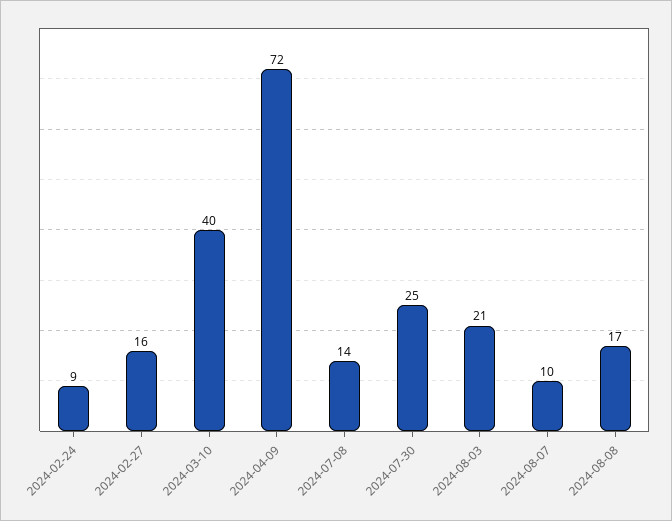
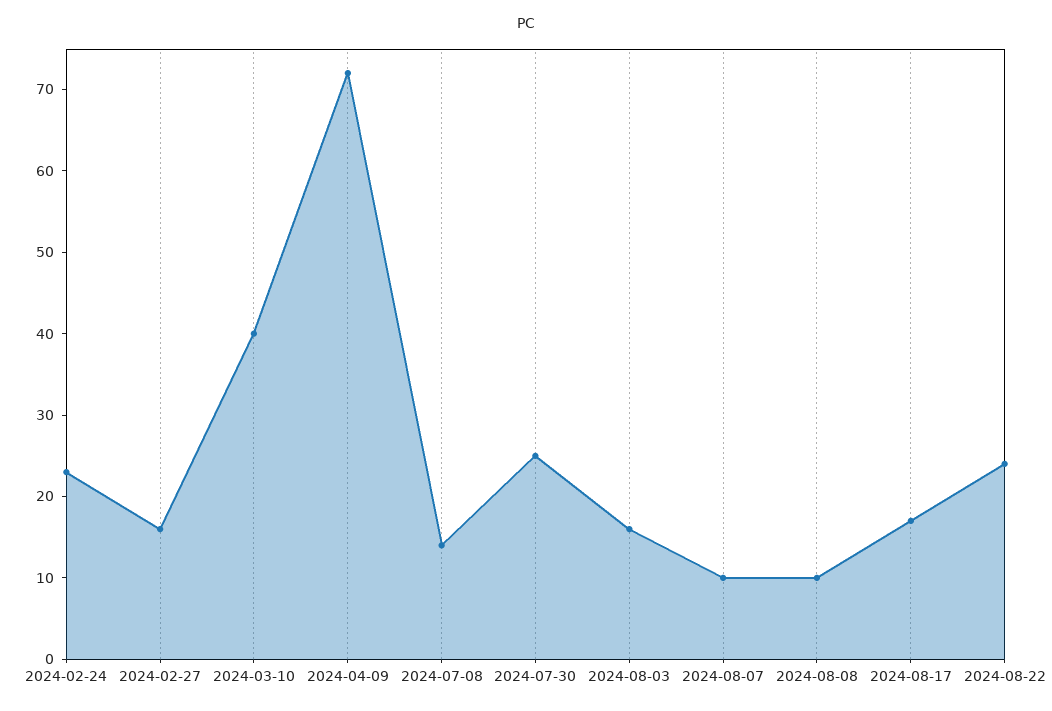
2024-02-24: 9 -> 23
2024-08-03: 21 -> 16
2024-08-08: 17 -> 10
2024-08-17: none -> 17
2024-08-22: none -> 24

